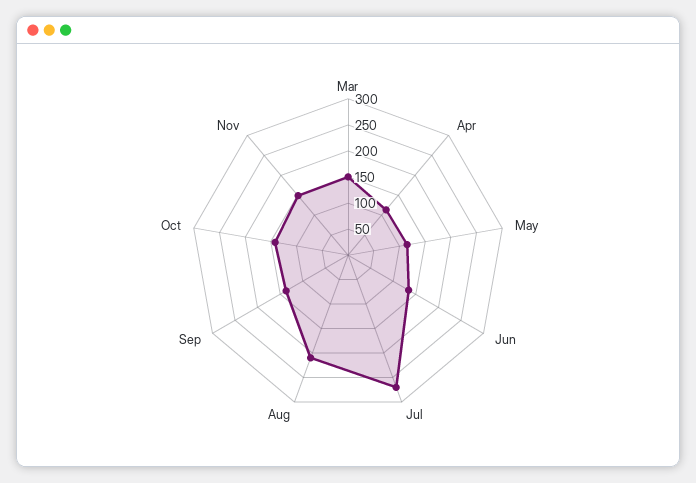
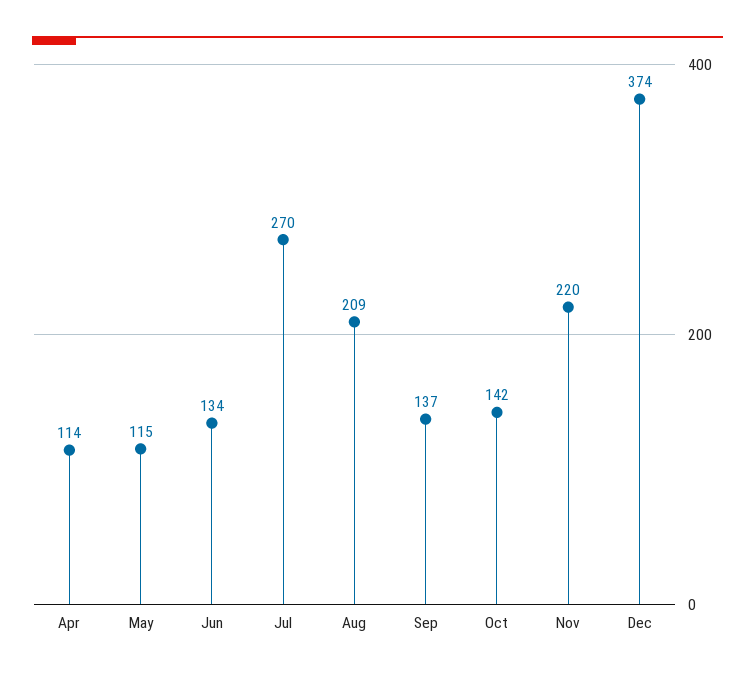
Mar: 150 -> none
Nov: 150 -> 220
Dec: none -> 374

